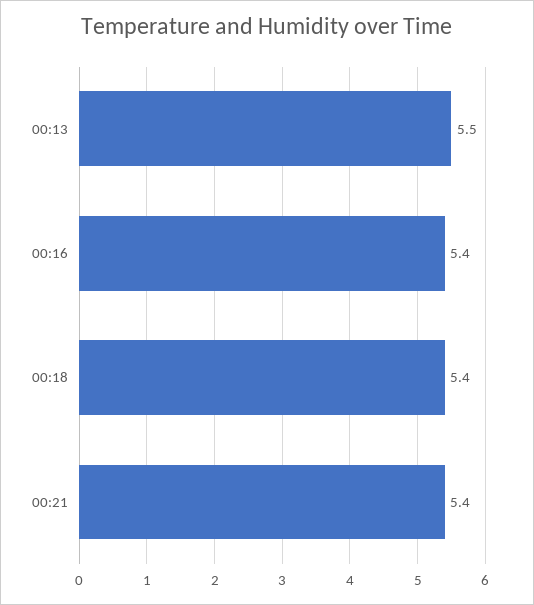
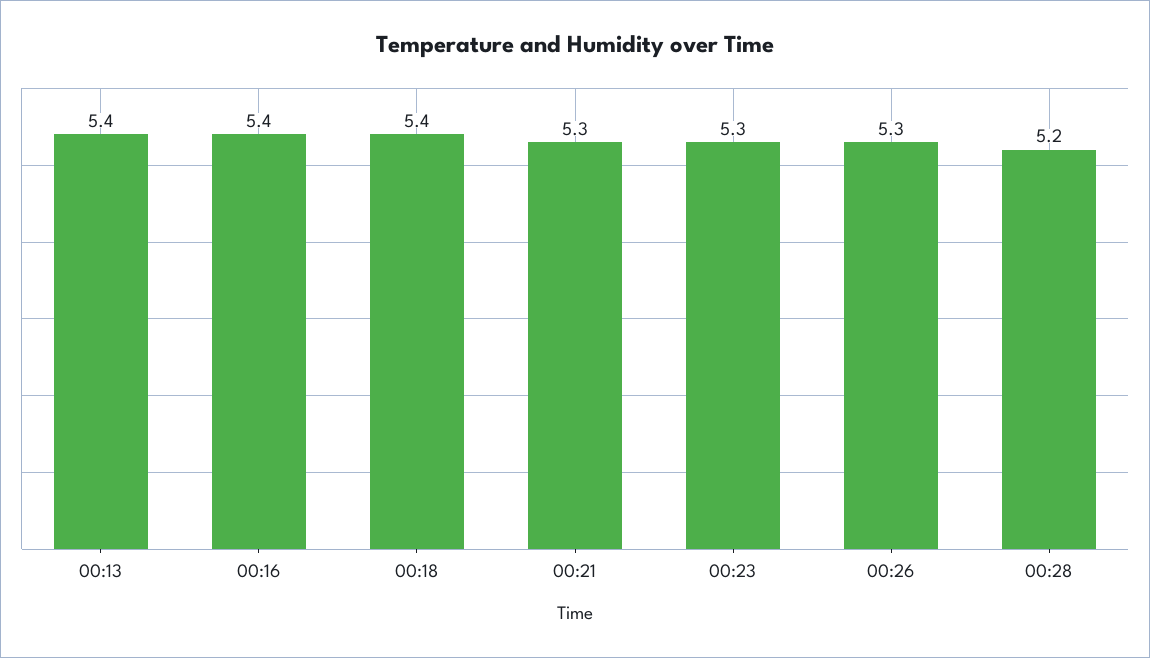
00:13: 5.5 -> 5.4
00:21: 5.4 -> 5.3
00:23: none -> 5.3
00:26: none -> 5.3
00:28: none -> 5.2

